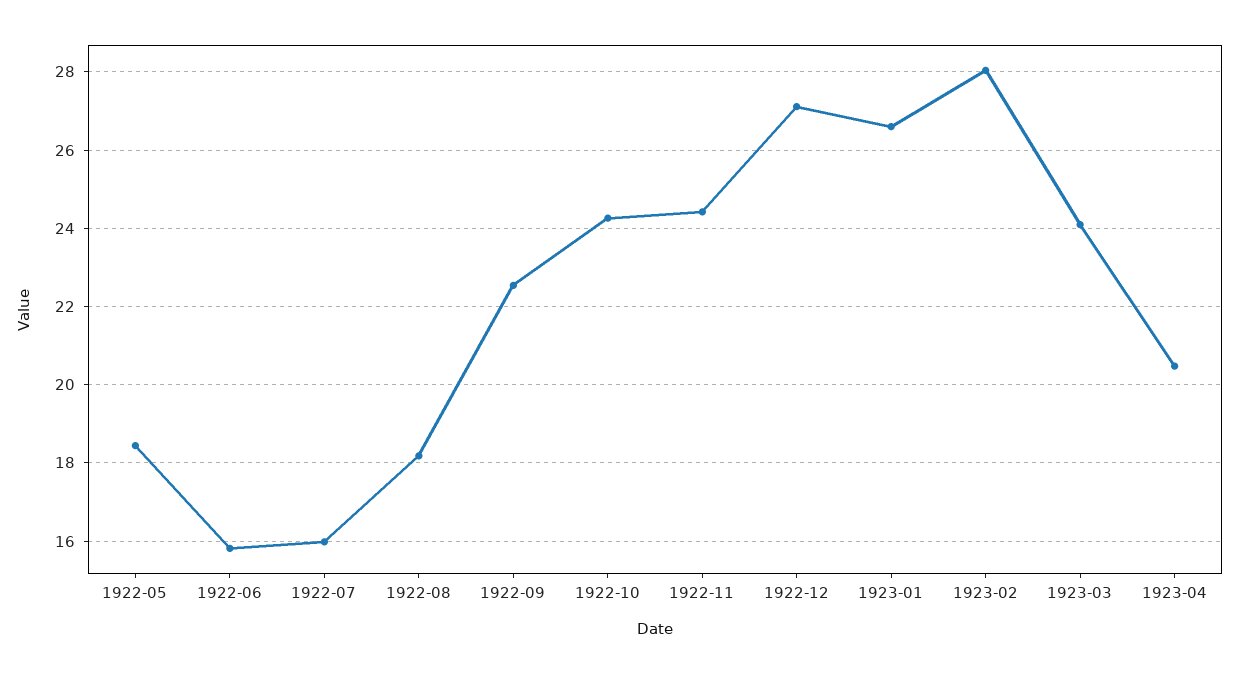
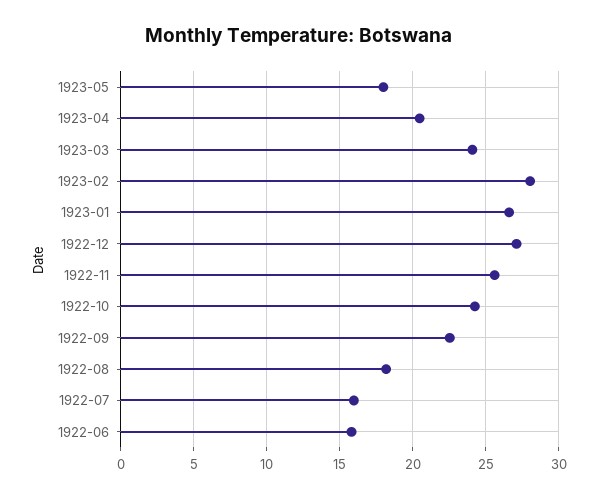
1922-05: 18.4 -> none
1922-11: 24.4 -> 25.5
1923-05: none -> 18

